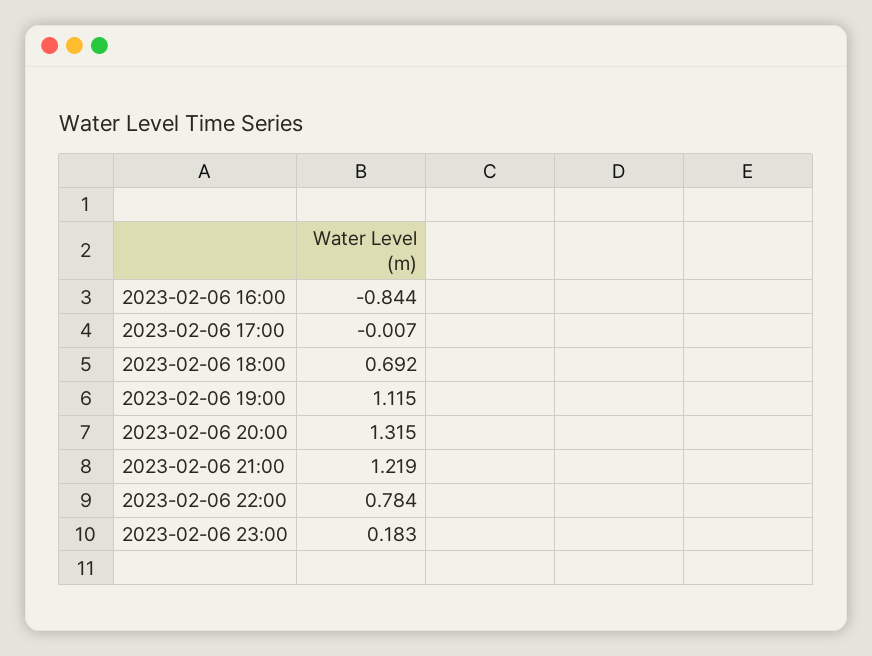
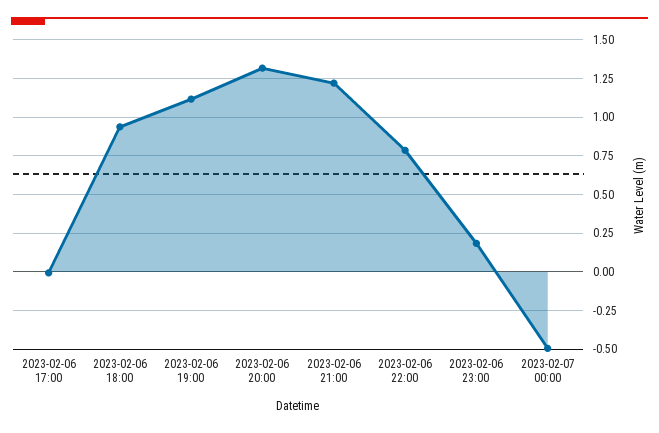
2023-02-06 16:00: -0.844 -> none
2023-02-06 18:00: 0.692 -> 0.95
2023-02-07 00:00: none -> -0.5

